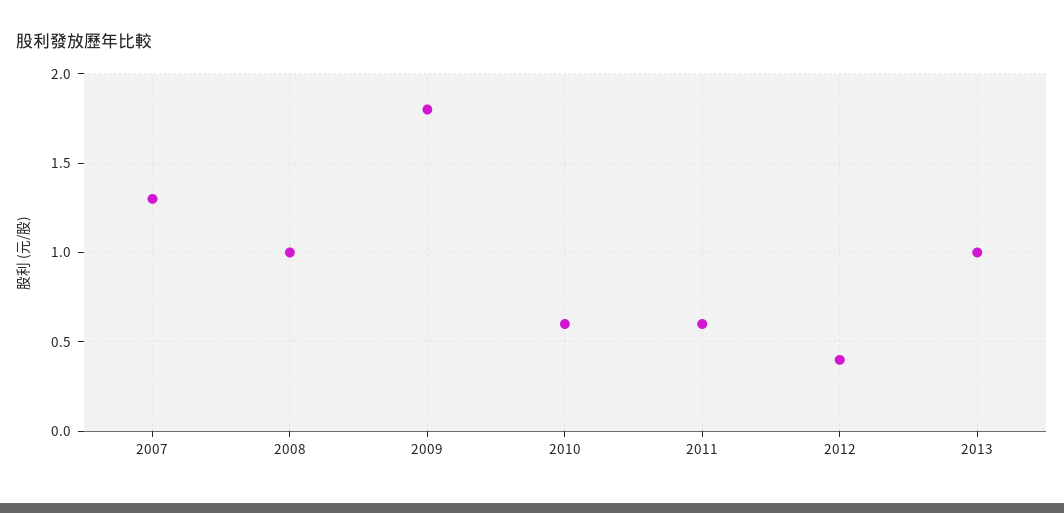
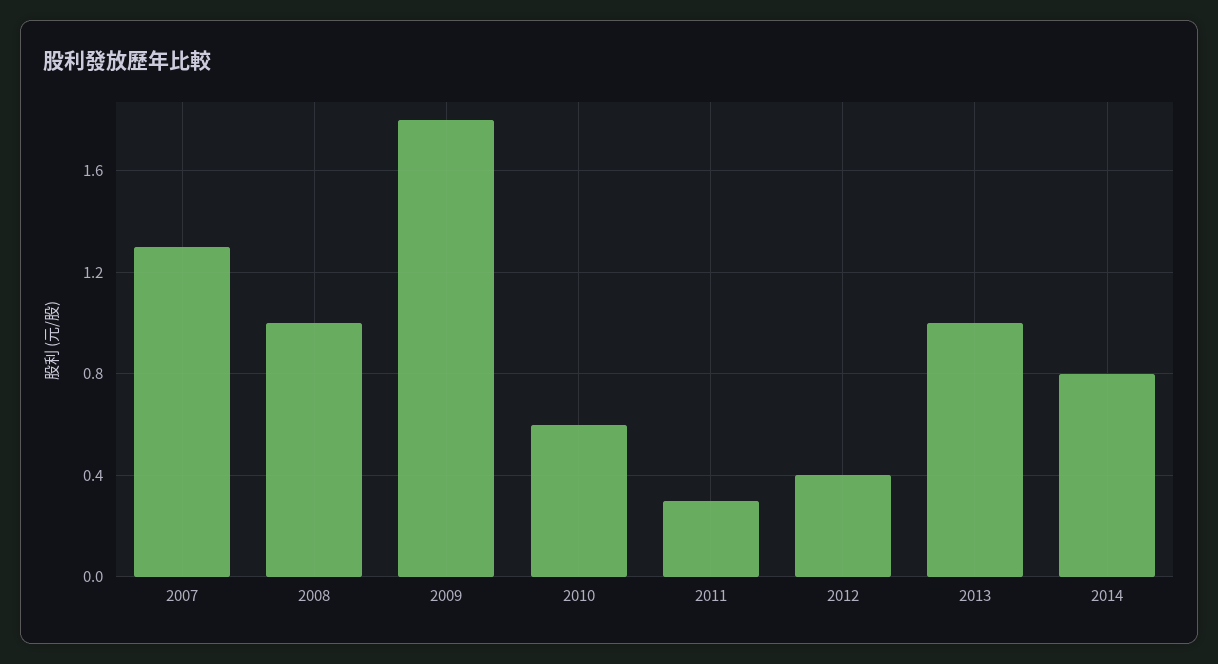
2011: 0.6 -> 0.3
2014: none -> 0.8

